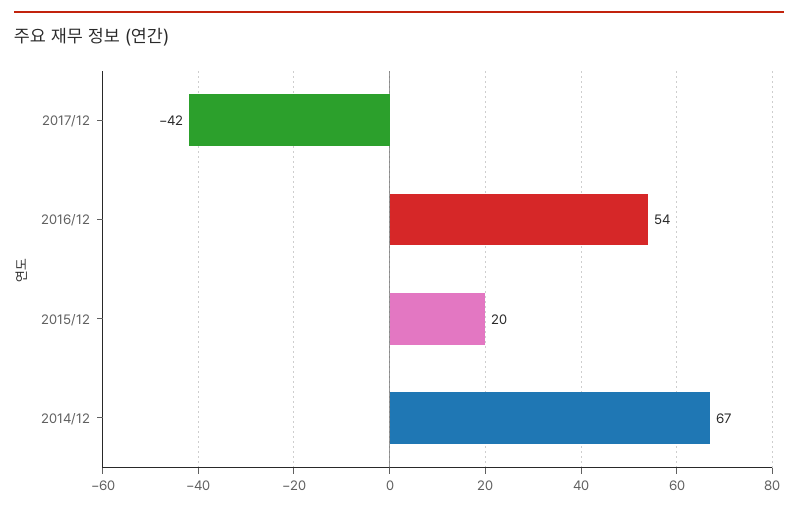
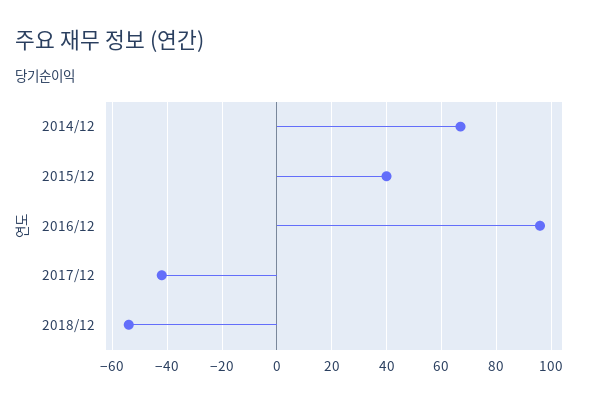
2016/12: 54 -> 95
2015/12: 20 -> 40
2018/12: none -> -55

